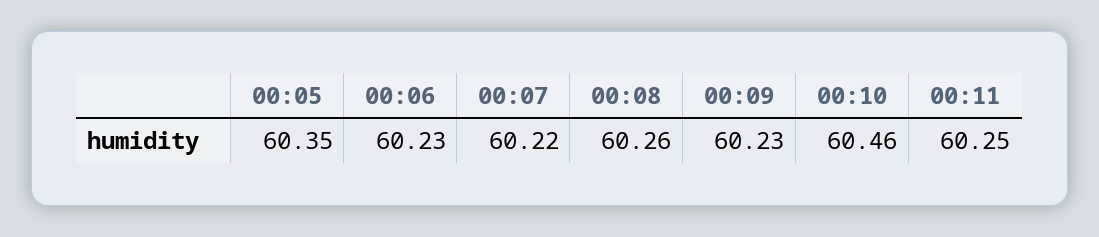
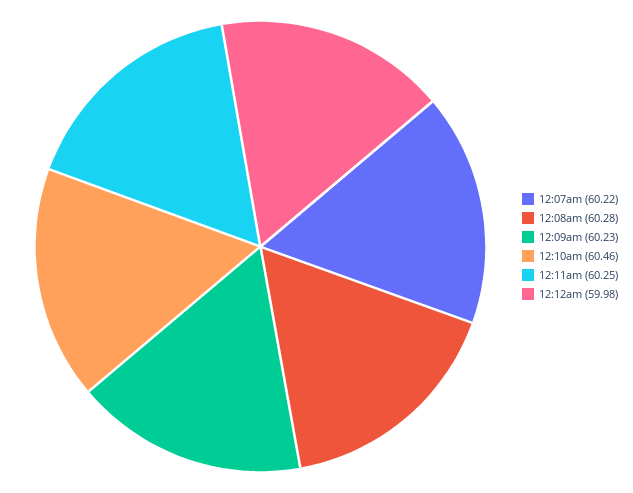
00:05: 60.35 -> none
00:06: 60.23 -> none
00:08: 60.26 -> 60.28
12:12am: none -> 59.98

